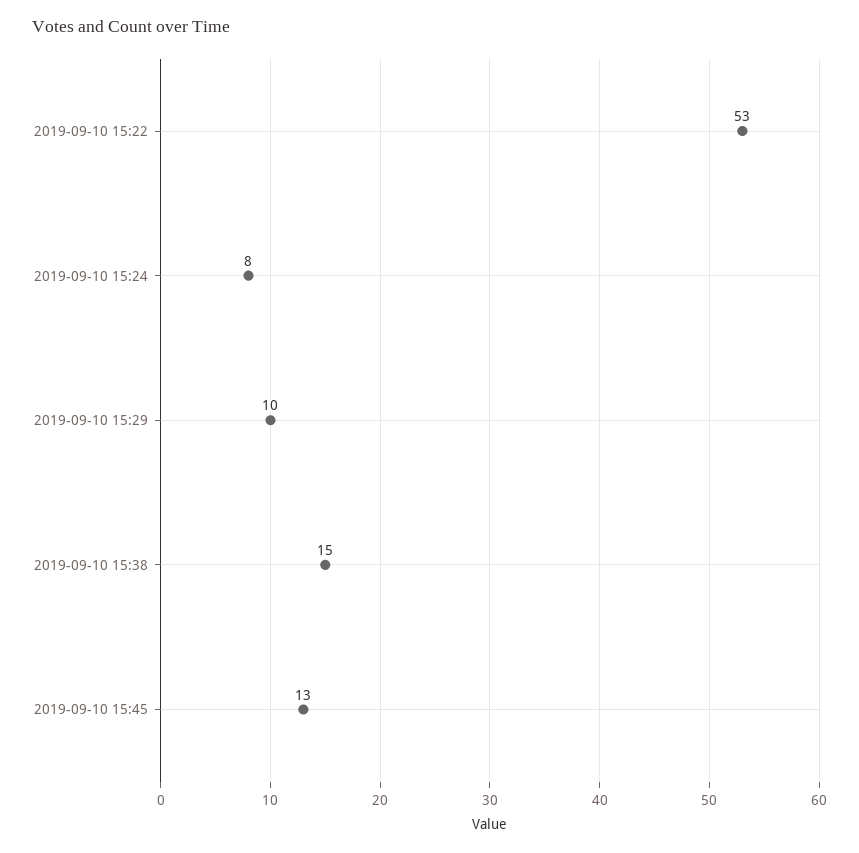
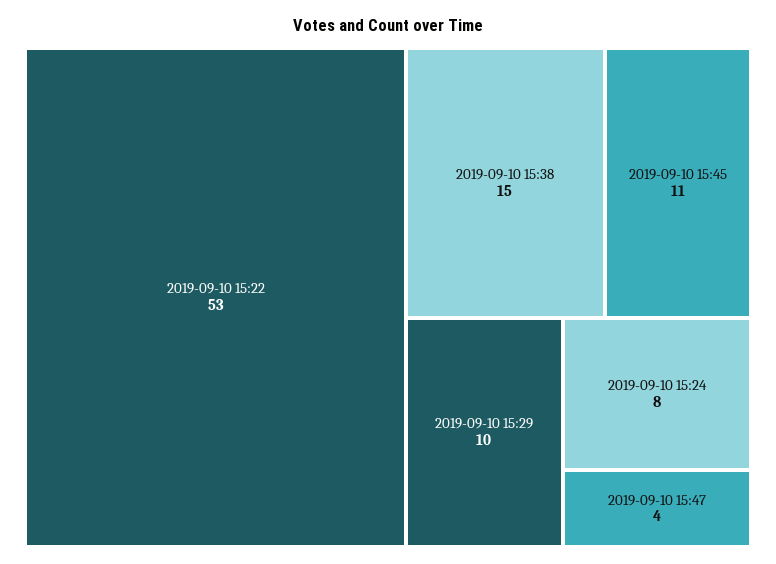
2019-09-10 15:45: 13 -> 11
2019-09-10 15:47: none -> 4

